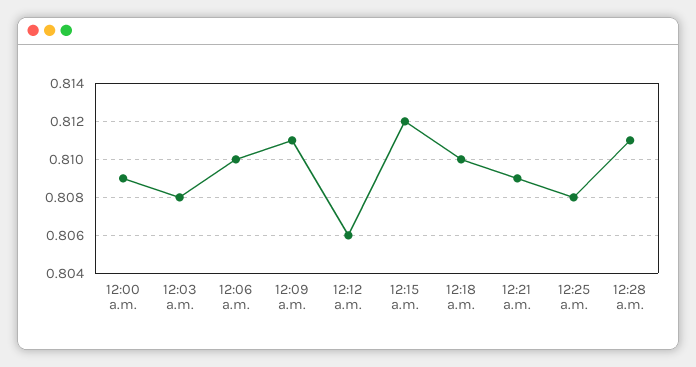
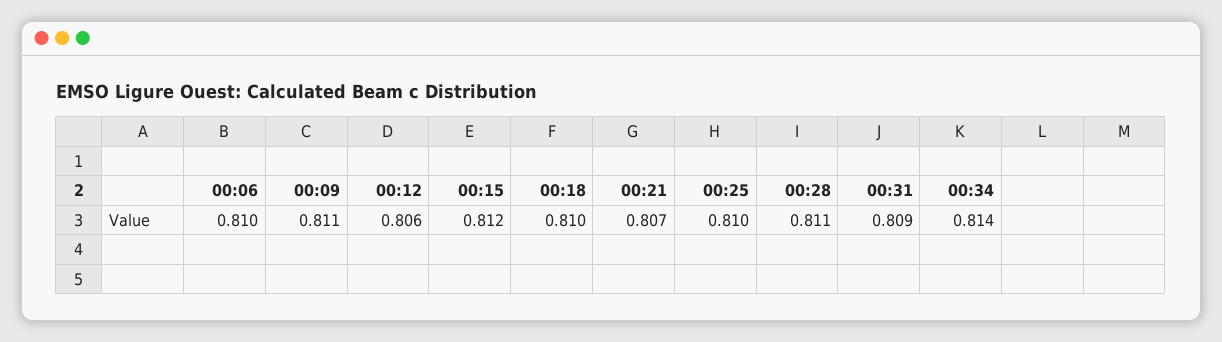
12:00 a.m.: 0.809 -> none
12:03 a.m.: 0.808 -> none
12:21 a.m.: 0.809 -> 0.807
12:25 a.m.: 0.808 -> 0.81
00:31: none -> 0.809
00:34: none -> 0.814

